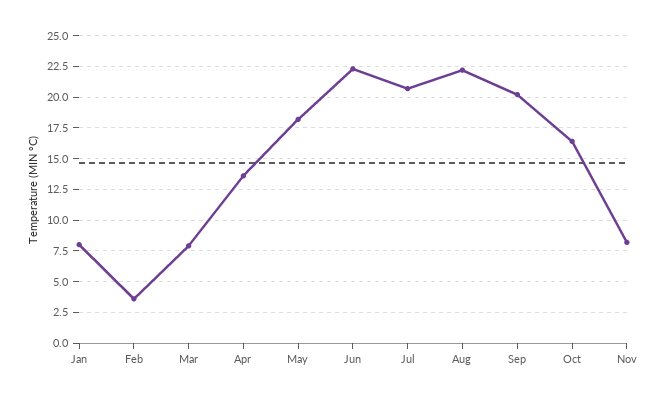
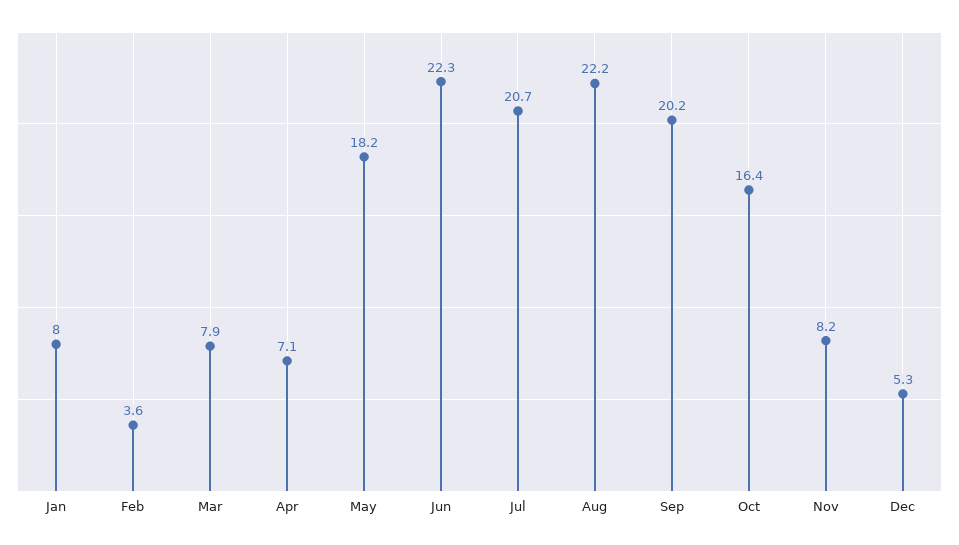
Apr: 13.5 -> 7.1
Dec: none -> 5.3

